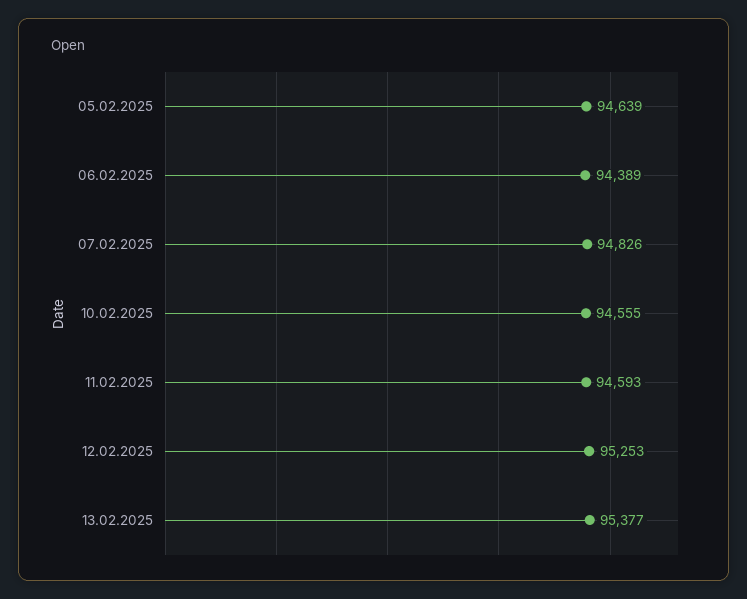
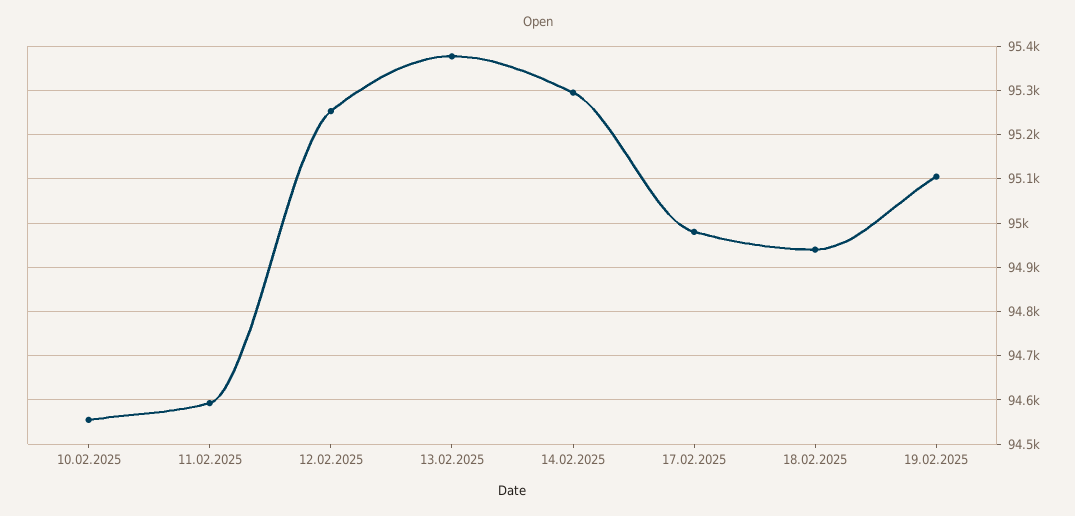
05.02.2025: 94639 -> none
06.02.2025: 94389 -> none
07.02.2025: 94826 -> none
14.02.2025: none -> 95300
17.02.2025: none -> 94980
18.02.2025: none -> 94940
19.02.2025: none -> 95100

